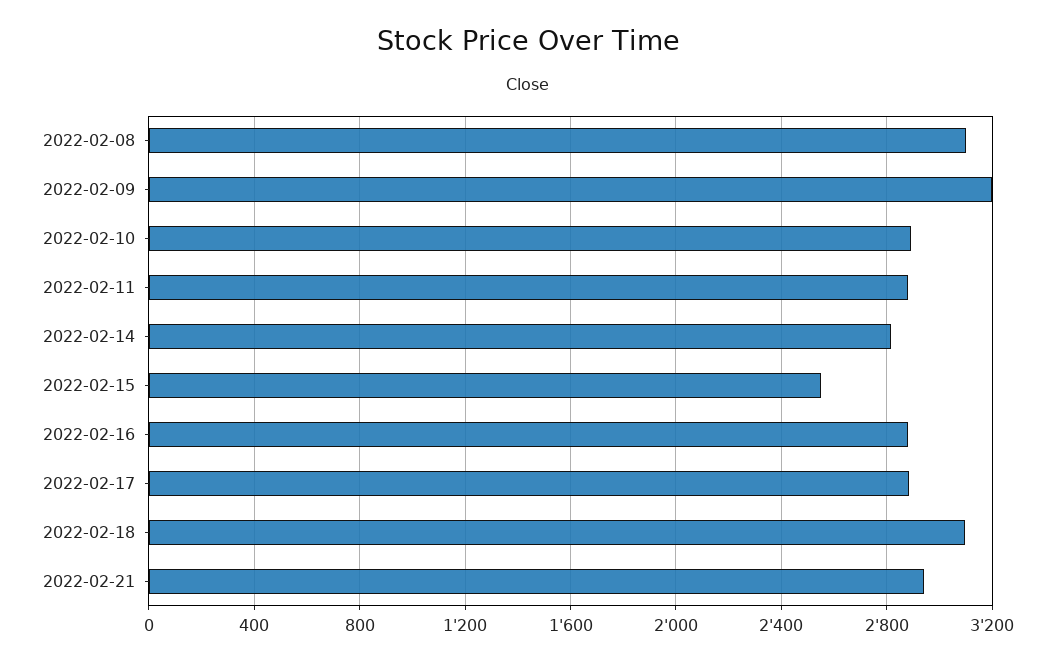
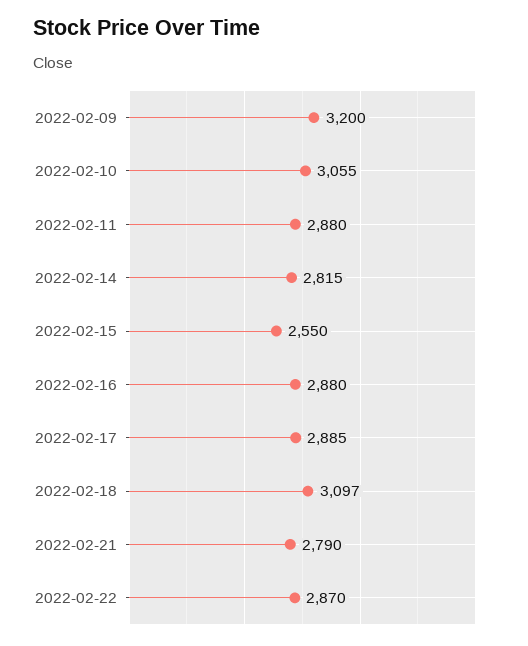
2022-02-08: 3100 -> none
2022-02-10: 2900 -> 3055
2022-02-21: 2950 -> 2790
2022-02-22: none -> 2870

